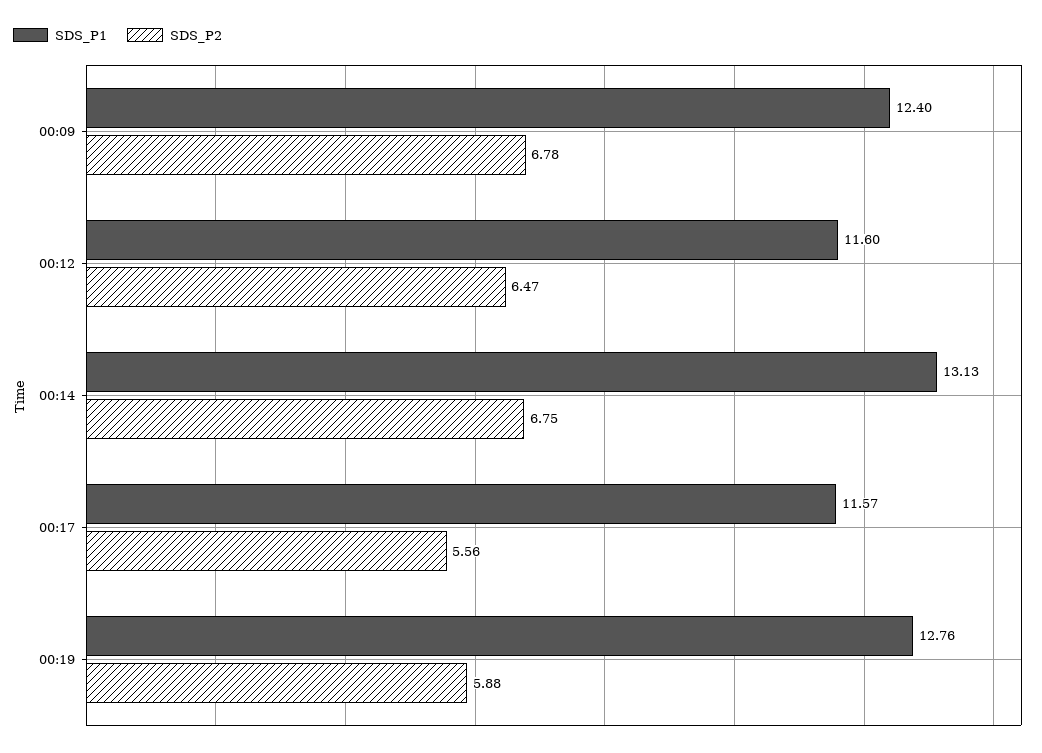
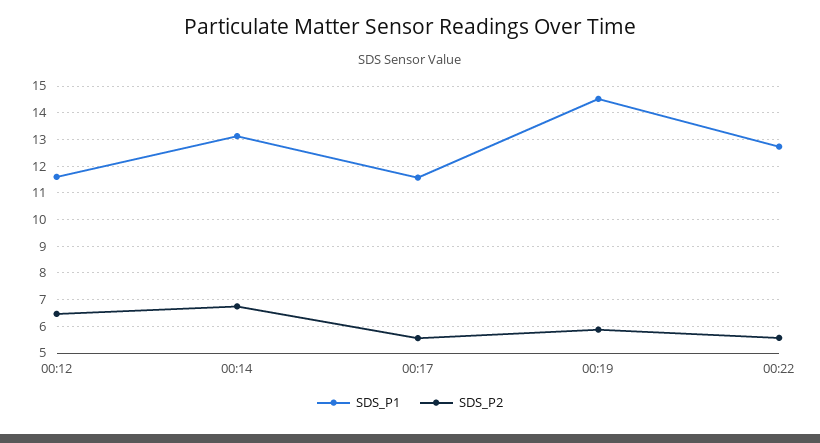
SDS_P1, 00:09: 12.4 -> none
SDS_P2, 00:09: 6.78 -> none
SDS_P1, 00:19: 12.76 -> 14.5
SDS_P1, 00:22: none -> 12.75
SDS_P2, 00:22: none -> 5.5

